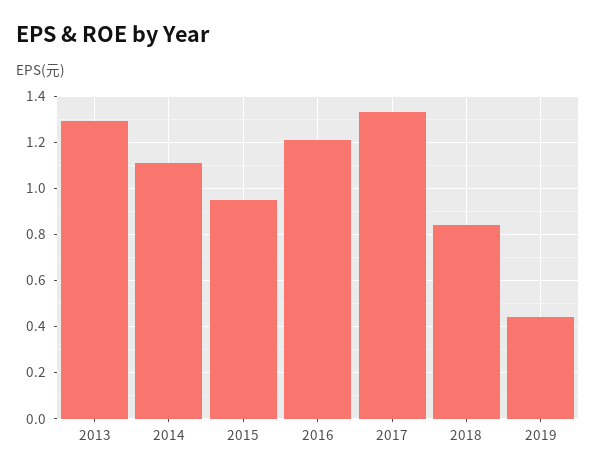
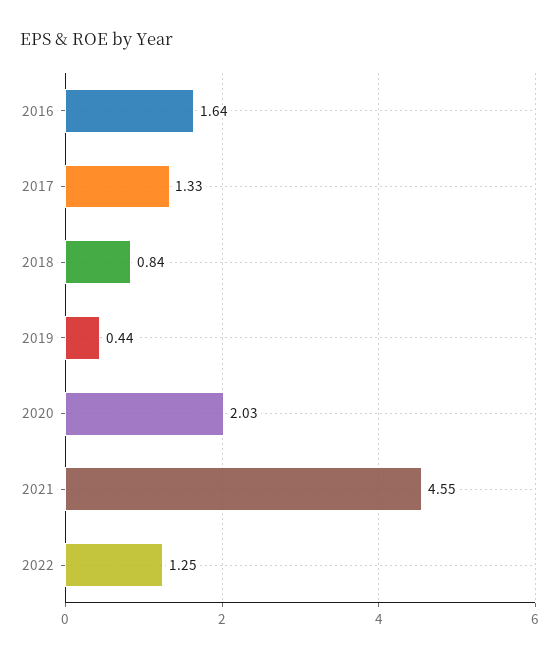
2013: 1.3 -> none
2014: 1.1 -> none
2015: 0.95 -> none
2016: 1.2 -> 1.64
2020: none -> 2.03
2021: none -> 4.55
2022: none -> 1.25

